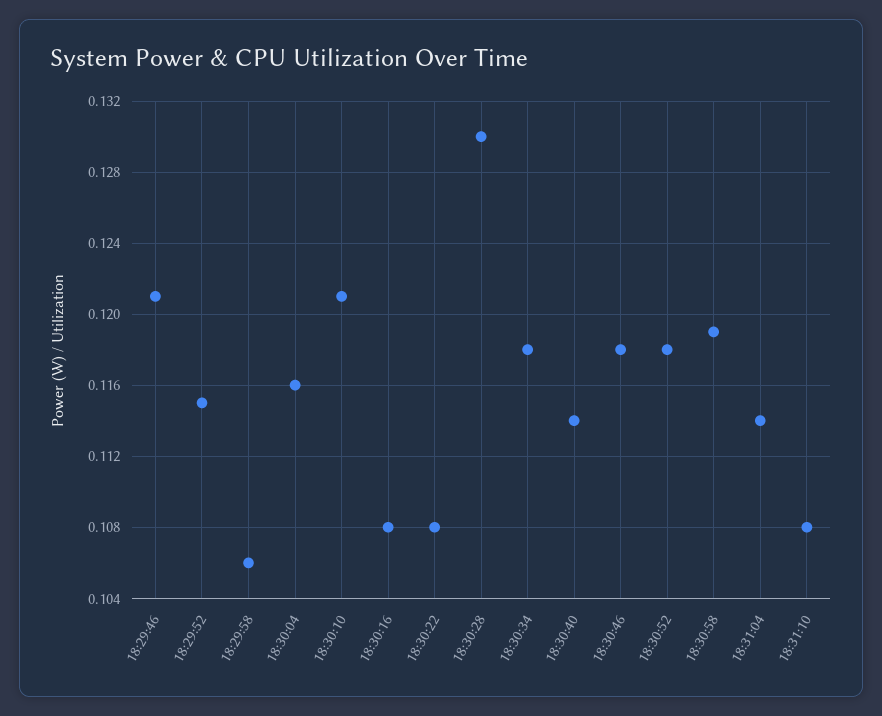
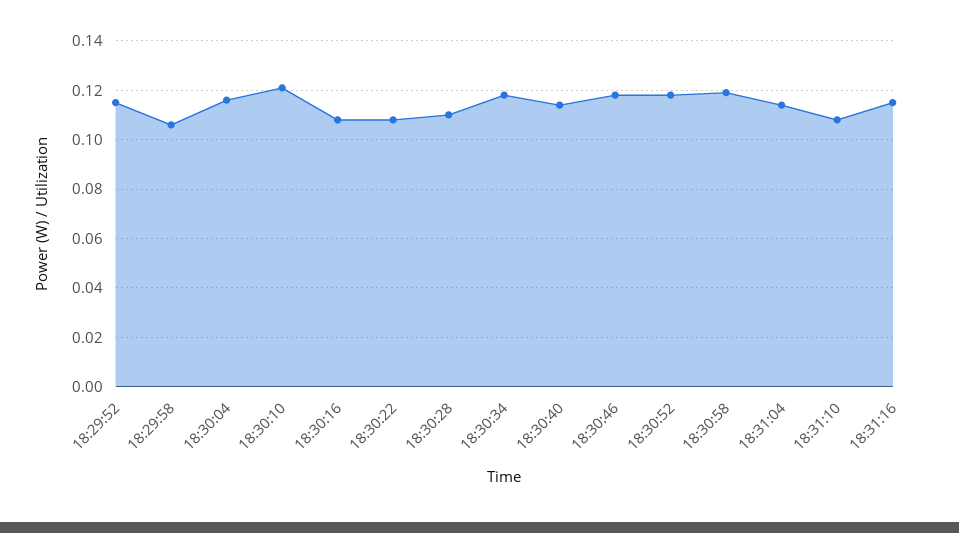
18:29:46: 0.121 -> none
18:30:28: 0.13 -> 0.11
18:31:16: none -> 0.115

